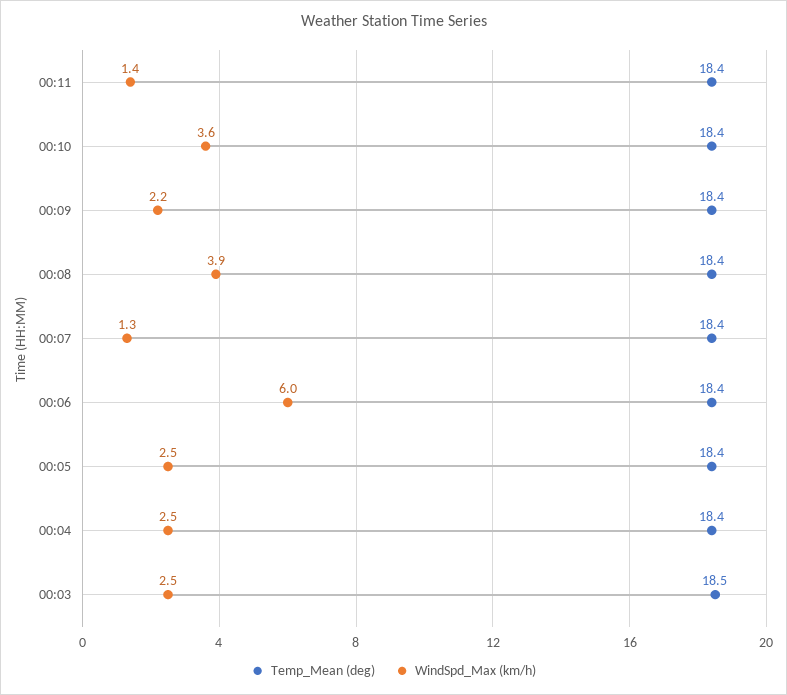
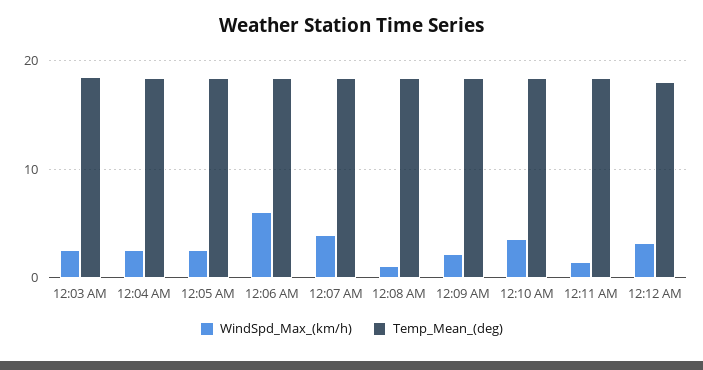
WindSpd_Max (km/h), 00:08: 3.9 -> 1
WindSpd_Max (km/h), 00:07: 1.3 -> 4
WindSpd_Max (km/h), 12:12 AM: none -> 3
Temp_Mean (deg), 12:12 AM: none -> 18

